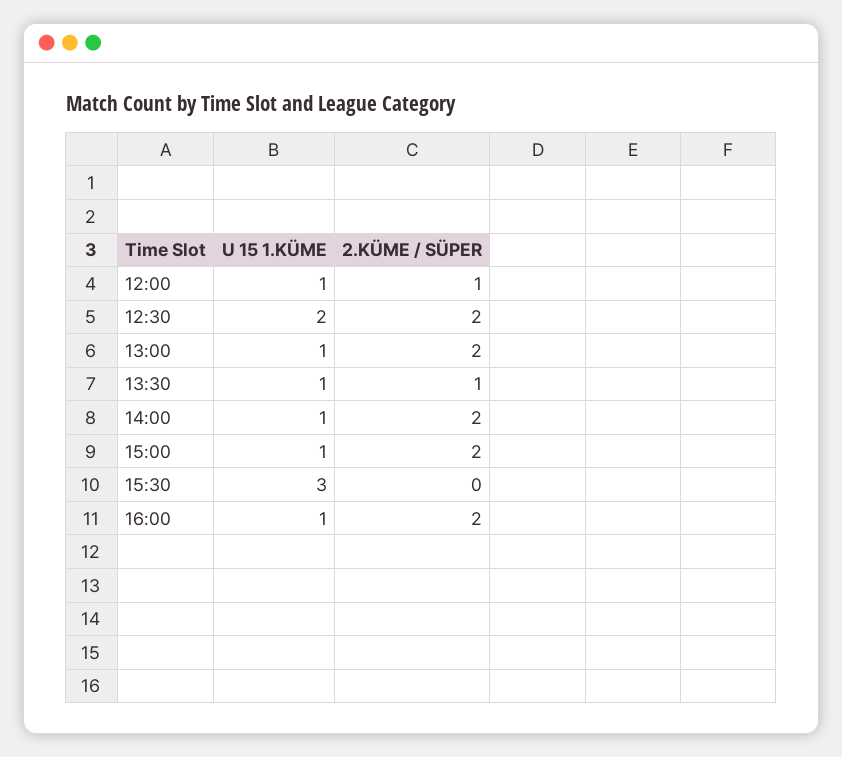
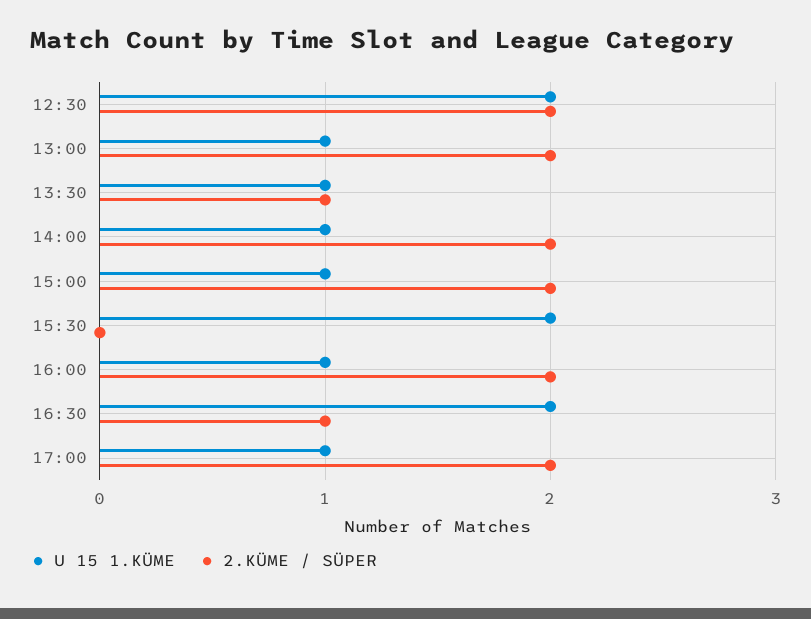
U 15 1.KÜME, 12:00: 1 -> none
2.KÜME / SÜPER, 12:00: 1 -> none
U 15 1.KÜME, 15:30: 3 -> 2
U 15 1.KÜME, 16:30: none -> 2
2.KÜME / SÜPER, 16:30: none -> 1
U 15 1.KÜME, 17:00: none -> 1
2.KÜME / SÜPER, 17:00: none -> 2

